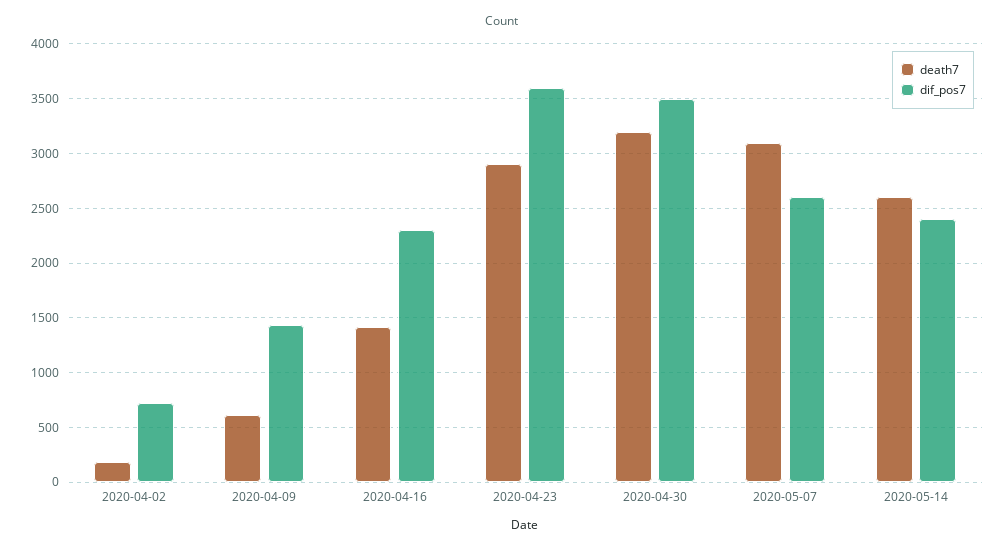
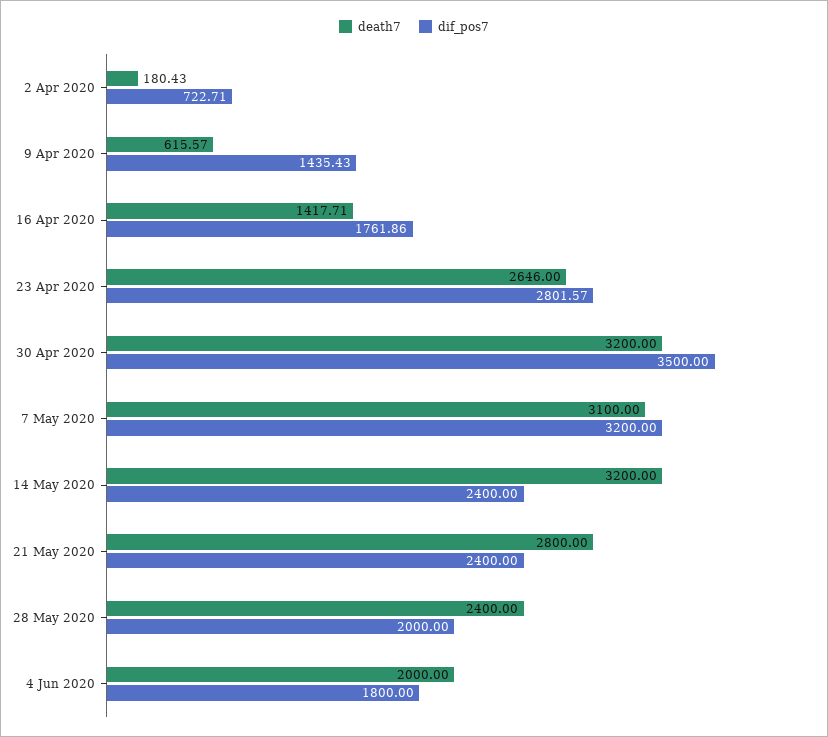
dif_pos7, 2020-04-16: 2300 -> 1761.86
death7, 2020-04-23: 2900 -> 2646
dif_pos7, 2020-04-23: 3600 -> 2801.57
dif_pos7, 2020-05-07: 2600 -> 3200
death7, 2020-05-14: 2600 -> 3200
death7, 21 May 2020: none -> 2800
dif_pos7, 21 May 2020: none -> 2400
death7, 28 May 2020: none -> 2400
dif_pos7, 28 May 2020: none -> 2000
death7, 4 Jun 2020: none -> 2000
dif_pos7, 4 Jun 2020: none -> 1800

